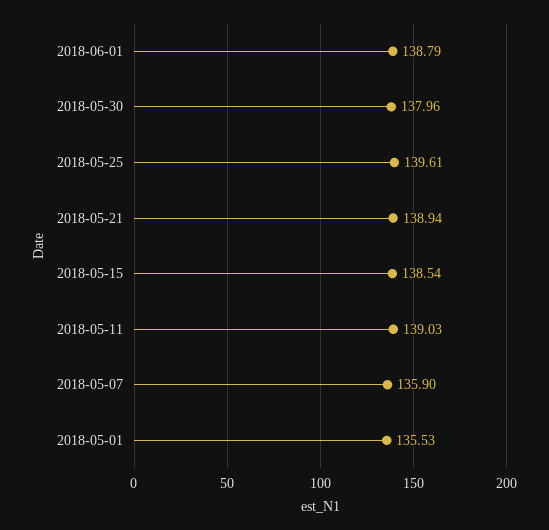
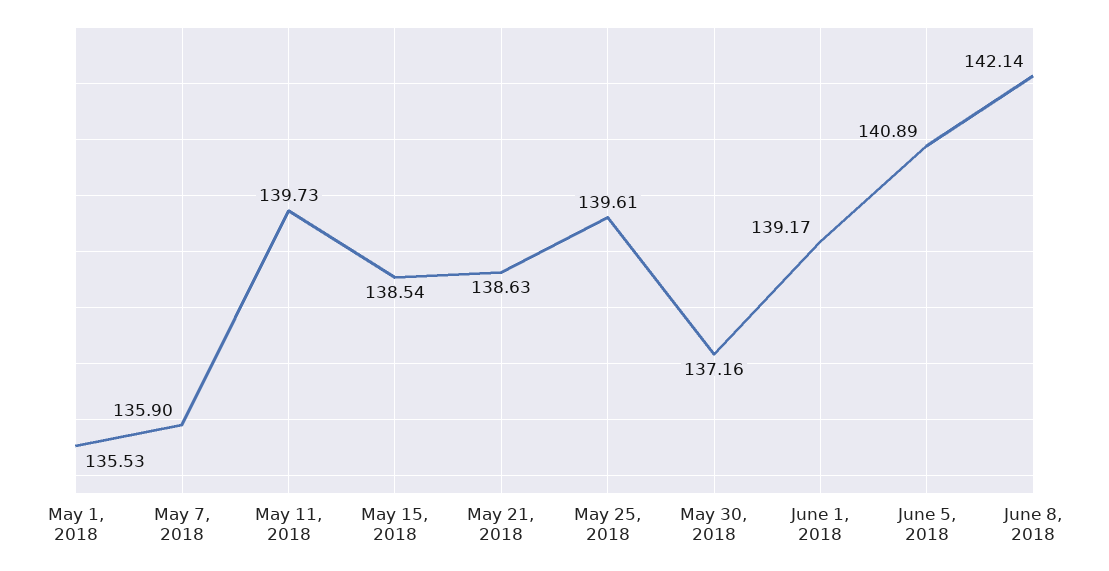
2018-06-01: 138.79 -> 139.17
2018-05-30: 137.96 -> 137.16
2018-05-21: 138.94 -> 138.63
2018-05-11: 139.03 -> 139.73
June 5, 2018: none -> 140.89
June 8, 2018: none -> 142.14

